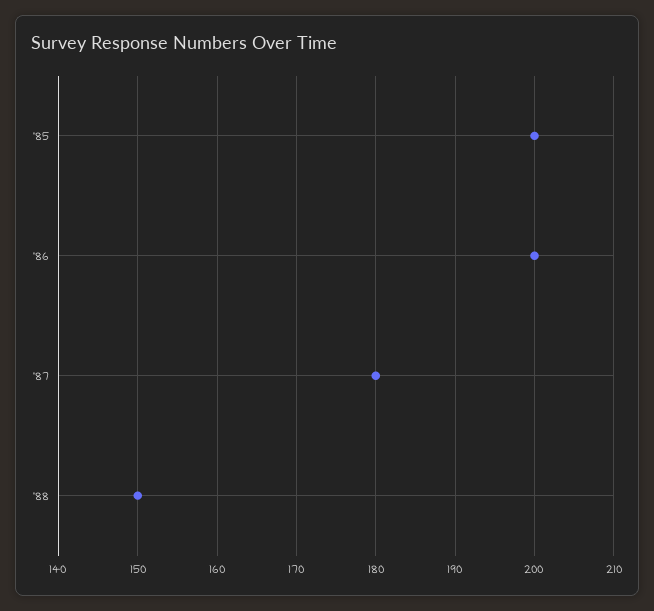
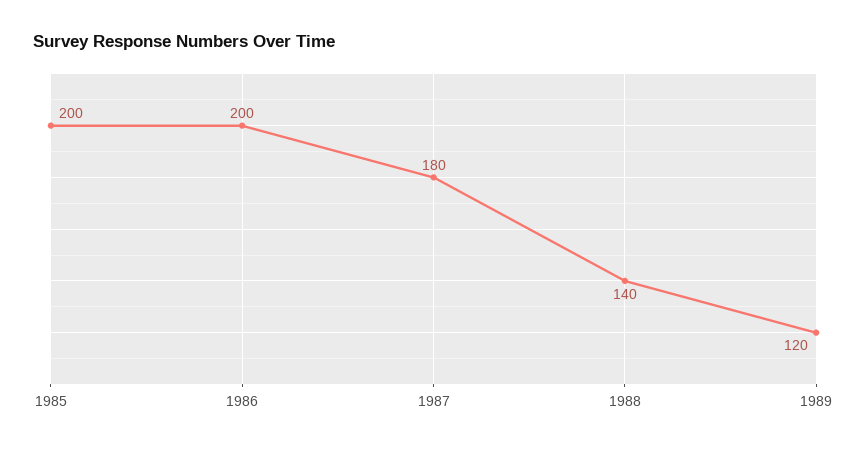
'88: 150 -> 140
1989: none -> 120

